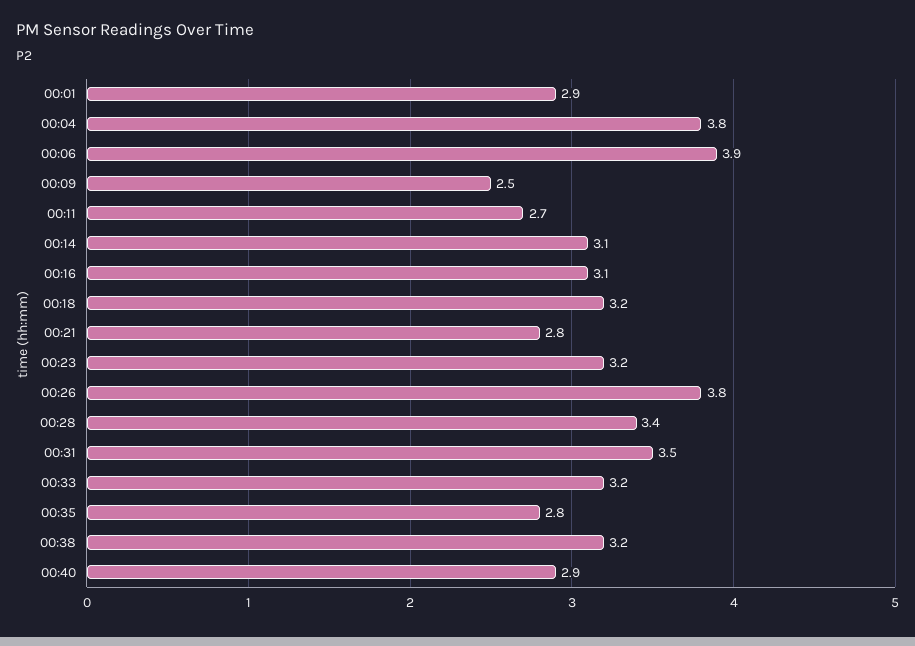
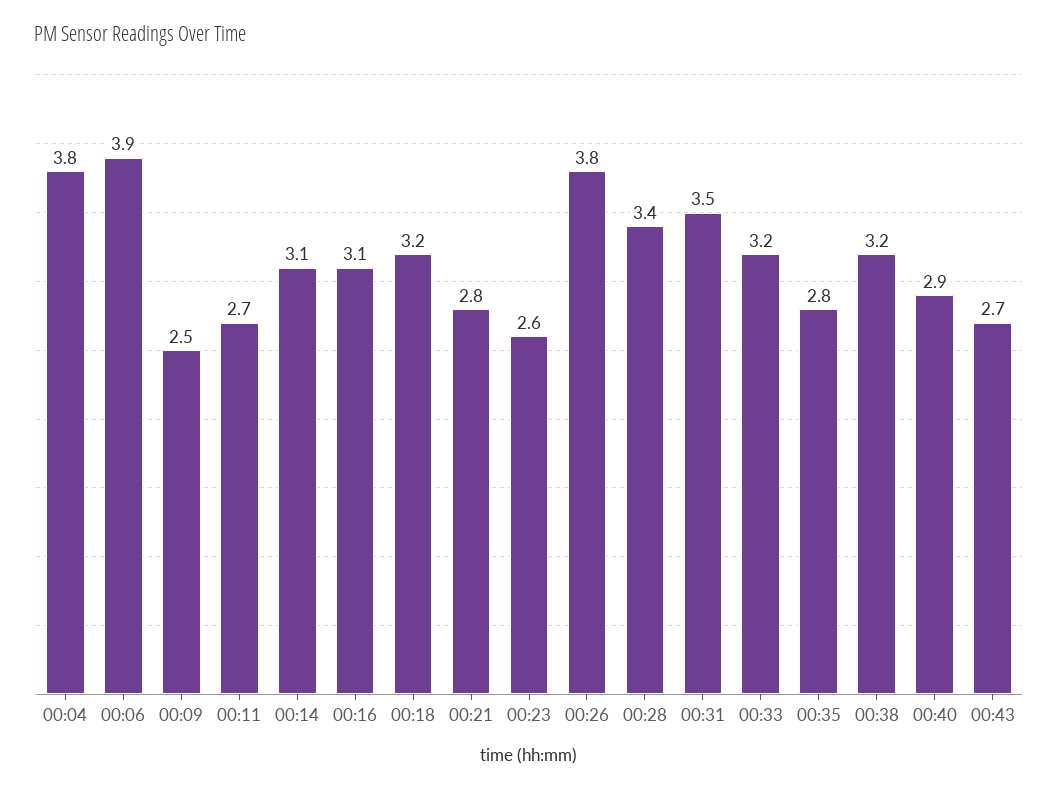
00:01: 2.9 -> none
00:23: 3.2 -> 2.6
00:43: none -> 2.7

